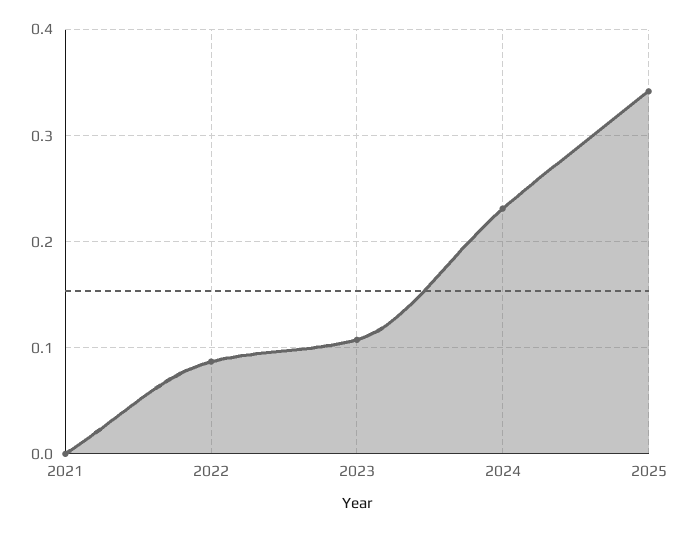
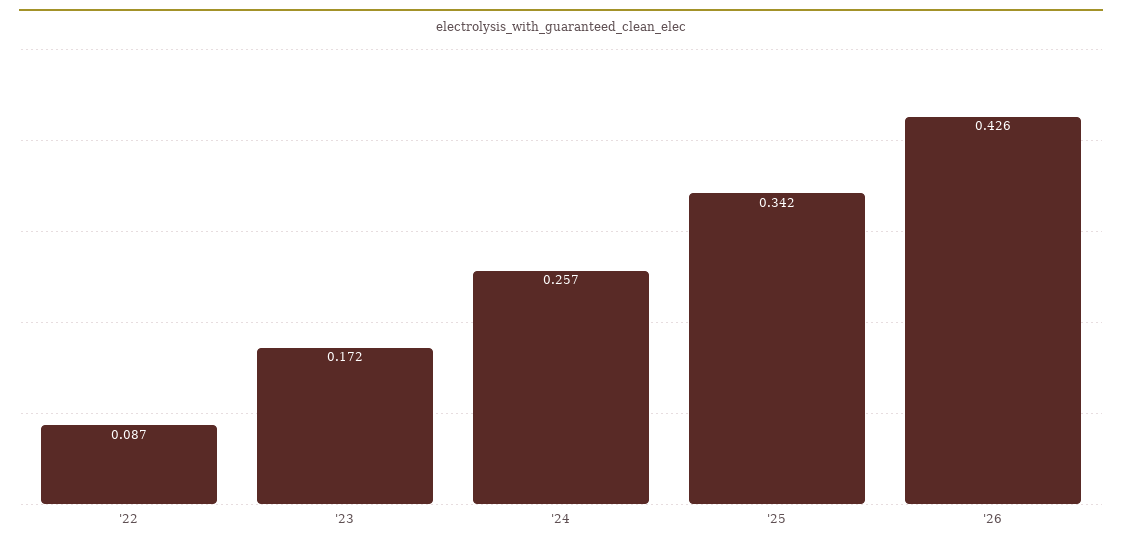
2021: 0 -> none
2023: 0.11 -> 0.172
2024: 0.23 -> 0.257
'26: none -> 0.426

